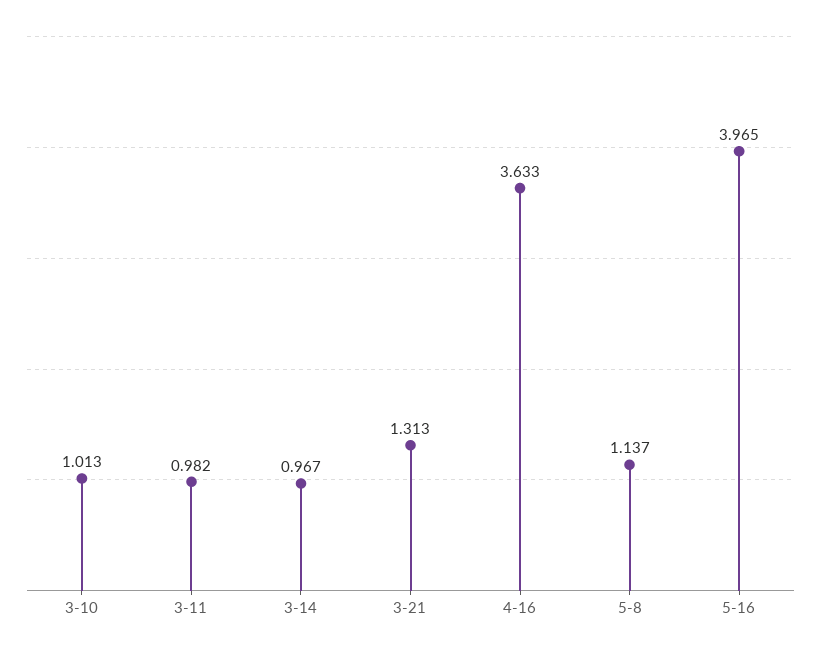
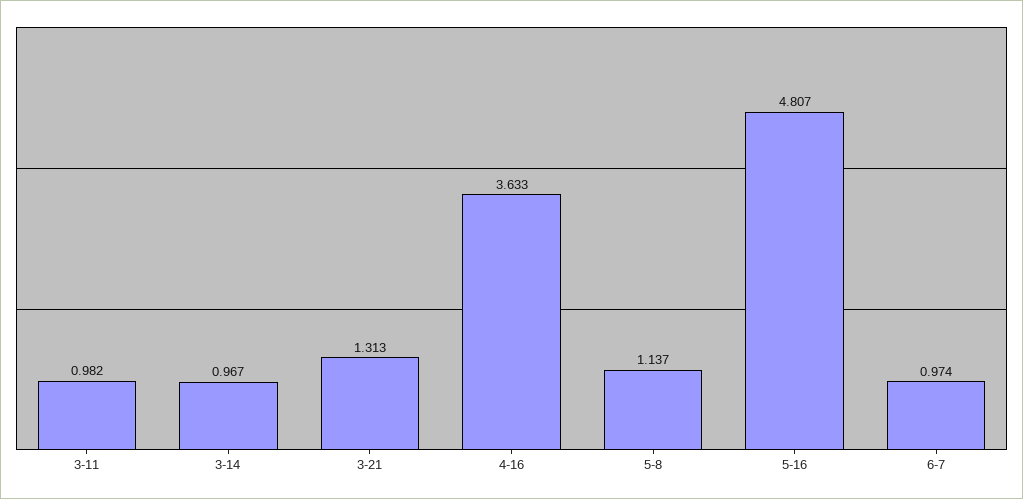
3-10: 1.013 -> none
5-16: 3.965 -> 4.807
6-7: none -> 0.974

